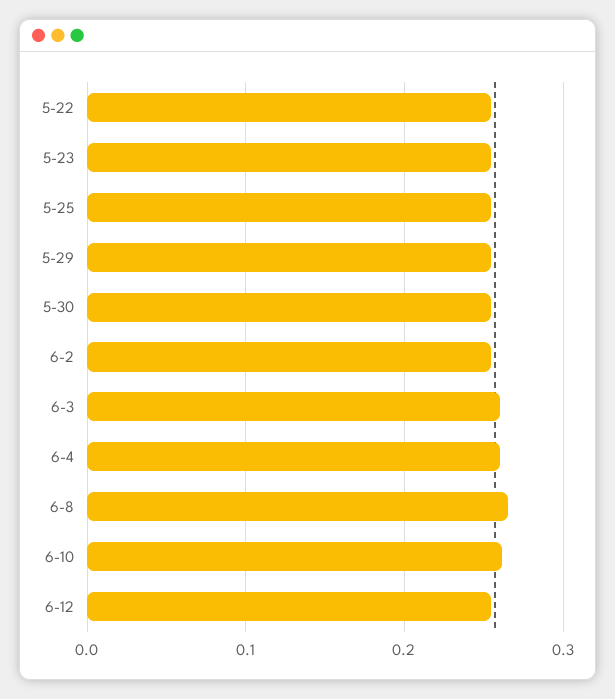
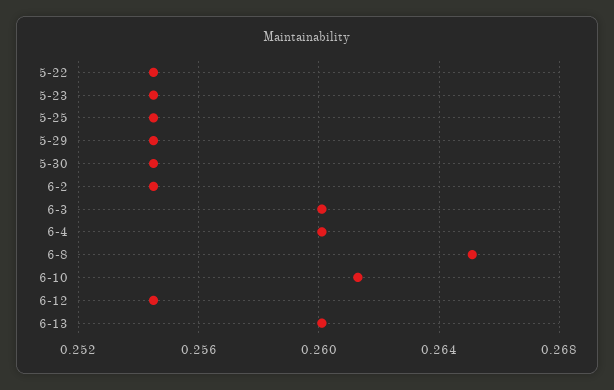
6-13: none -> 0.26

